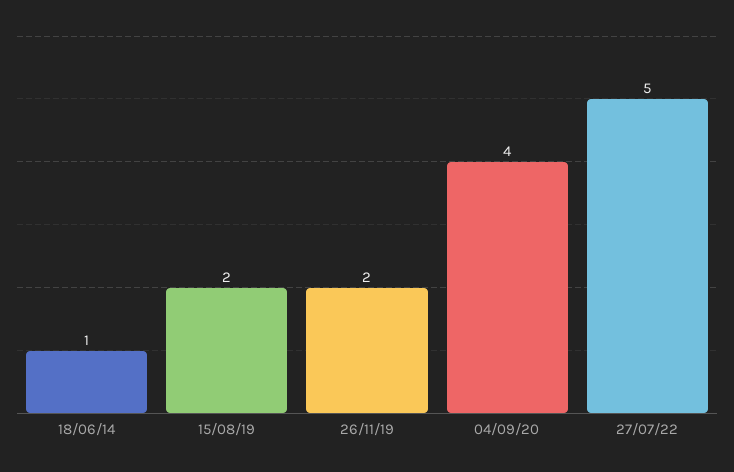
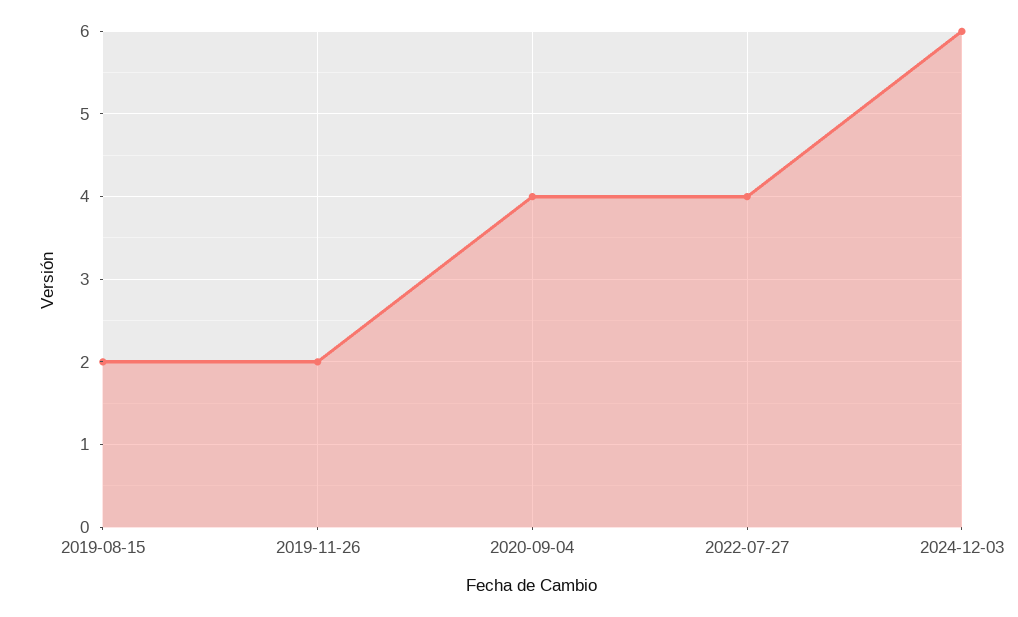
18/06/14: 1 -> none
27/07/22: 5 -> 4
2024-12-03: none -> 6

